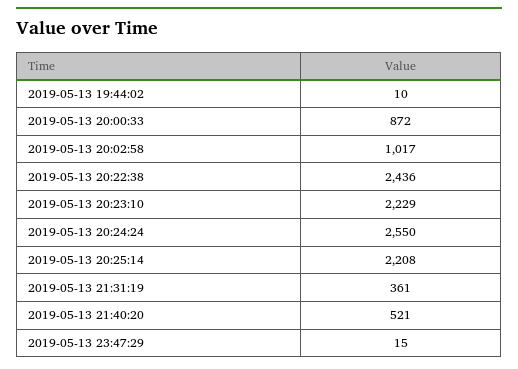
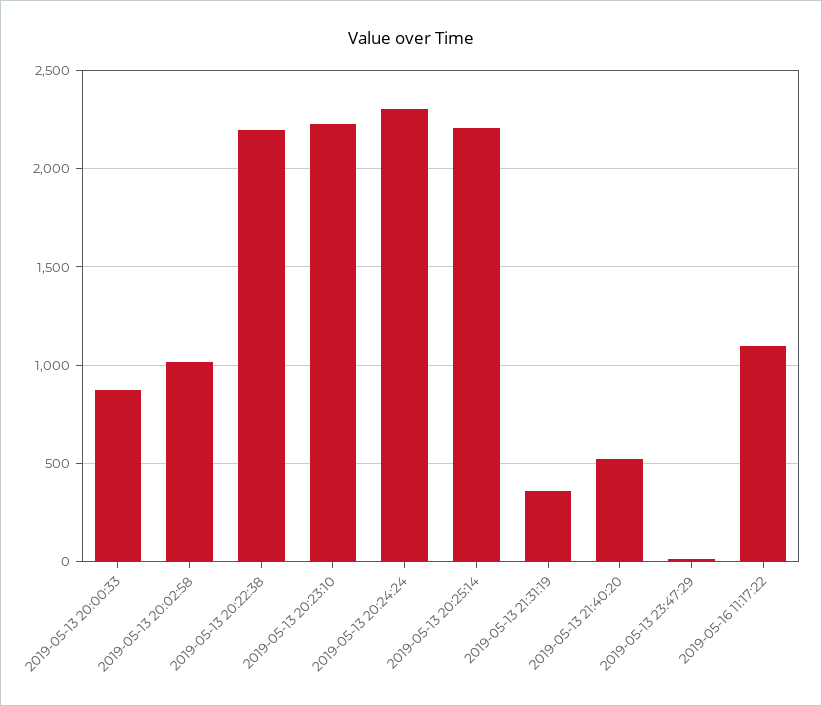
2019-05-13 19:44:02: 10 -> none
2019-05-13 20:22:38: 2436 -> 2200
2019-05-13 20:24:24: 2550 -> 2300
2019-05-16 11:17:22: none -> 1100

